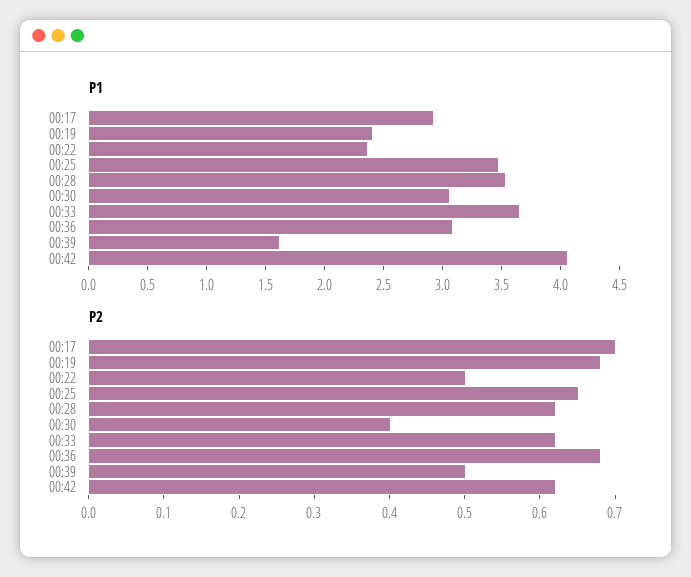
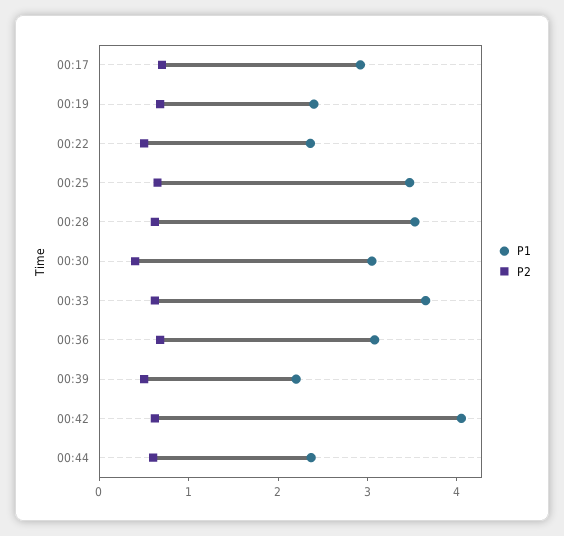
P1, 00:39: 1.6 -> 2.2
P1, 00:44: none -> 2.4
P2, 00:44: none -> 0.6

